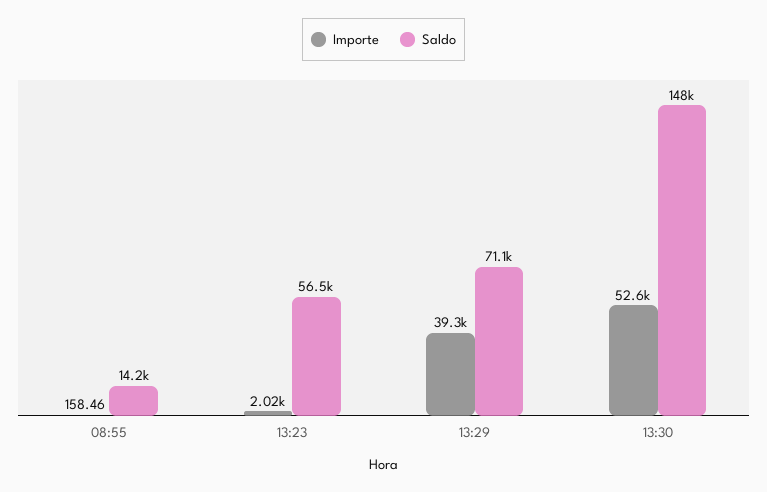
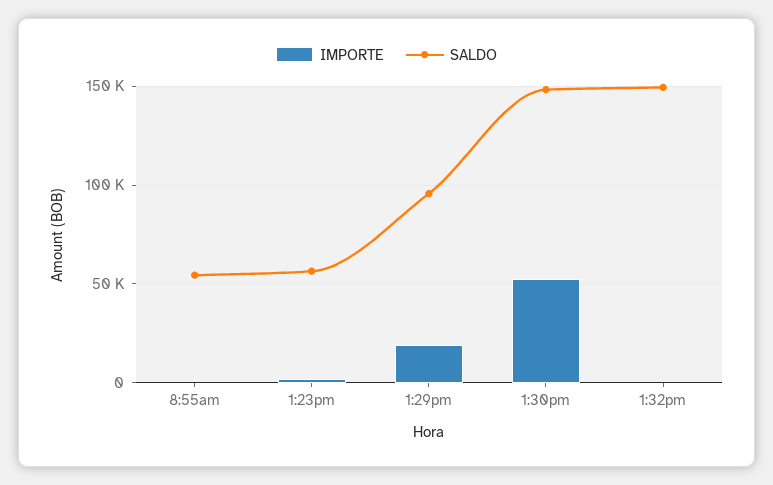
Saldo, 08:55: 14200 -> 55000
Importe, 13:29: 39300 -> 20000
Saldo, 13:29: 71100 -> 95000
Importe, 1:32pm: none -> 0
Saldo, 1:32pm: none -> 150000

